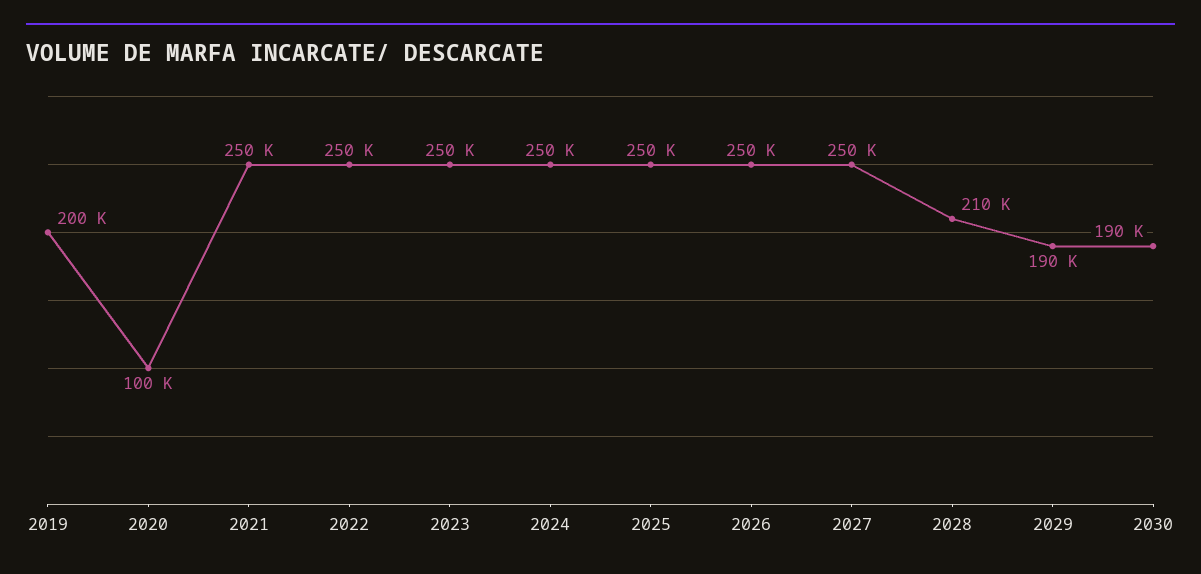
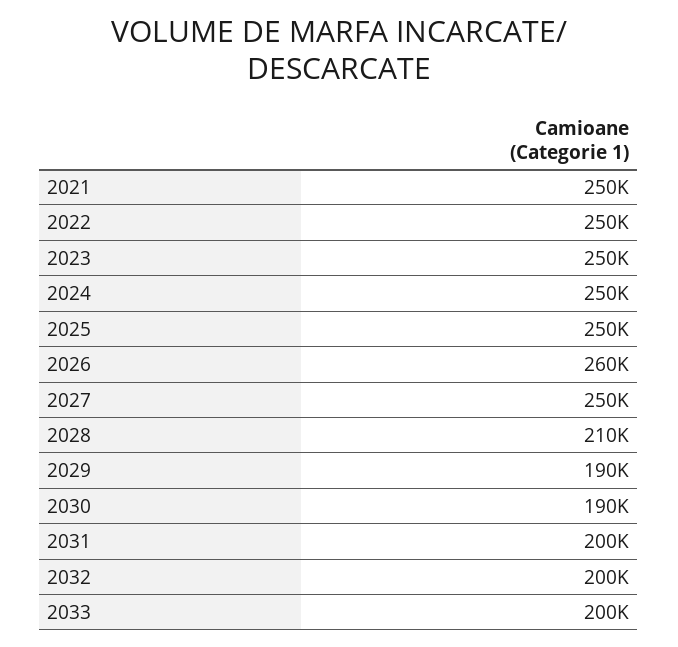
2019: 200000 -> none
2020: 100000 -> none
2026: 250000 -> 260000
2031: none -> 200000
2032: none -> 200000
2033: none -> 200000

